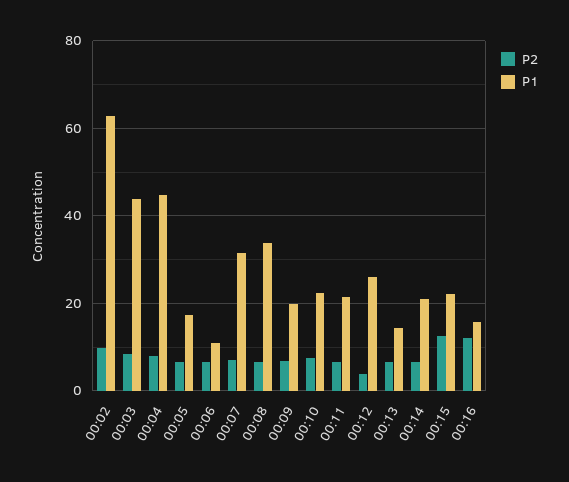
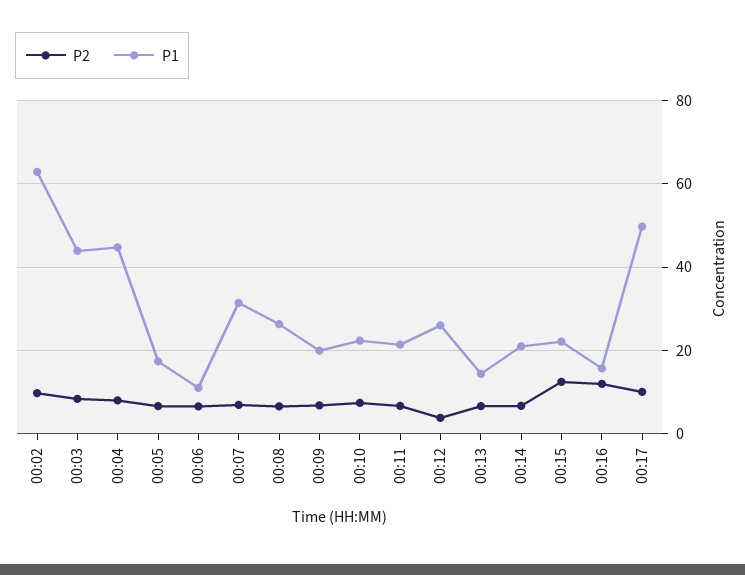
P1, 00:08: 34 -> 26
P2, 00:17: none -> 10
P1, 00:17: none -> 50

